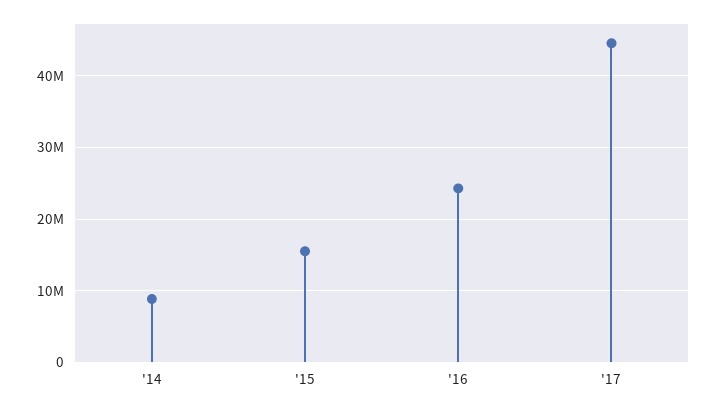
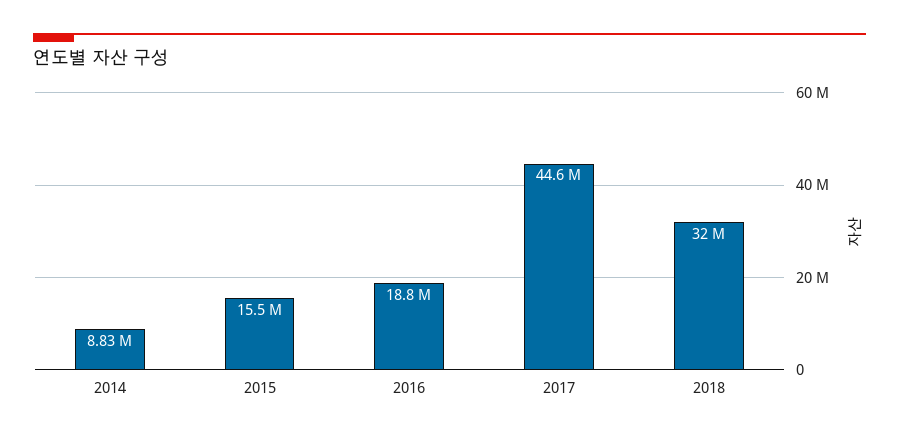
'16: 24000000 -> 18800000
2018: none -> 32000000

